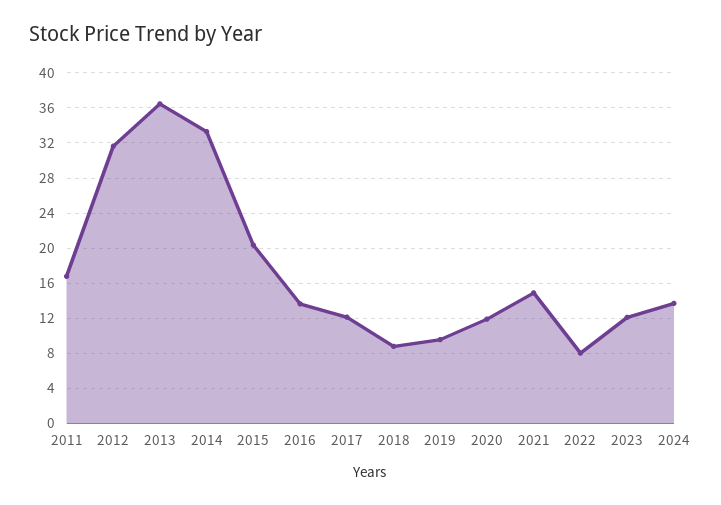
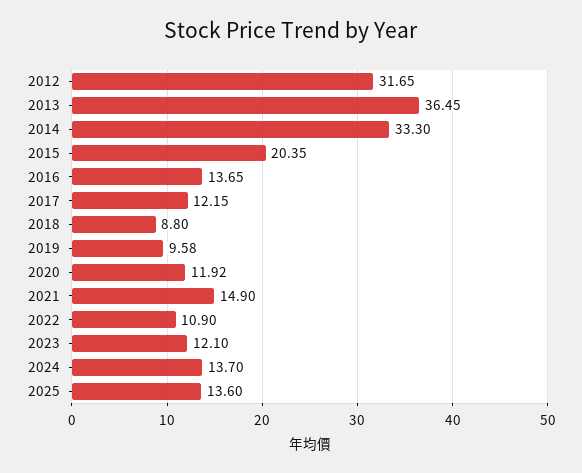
2011: 17 -> none
2022: 8 -> 10.9
2025: none -> 13.6

